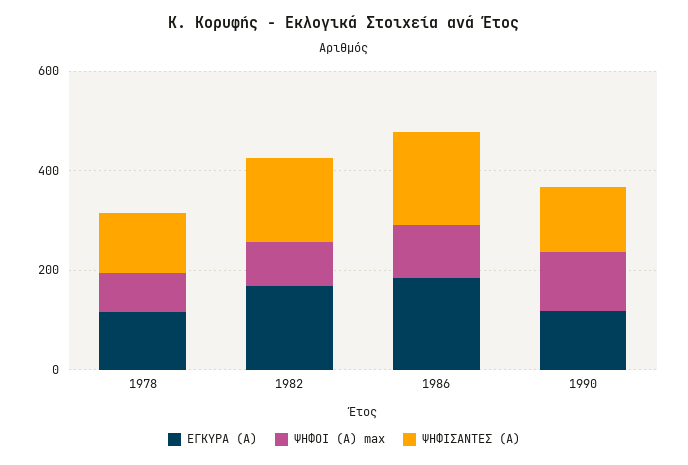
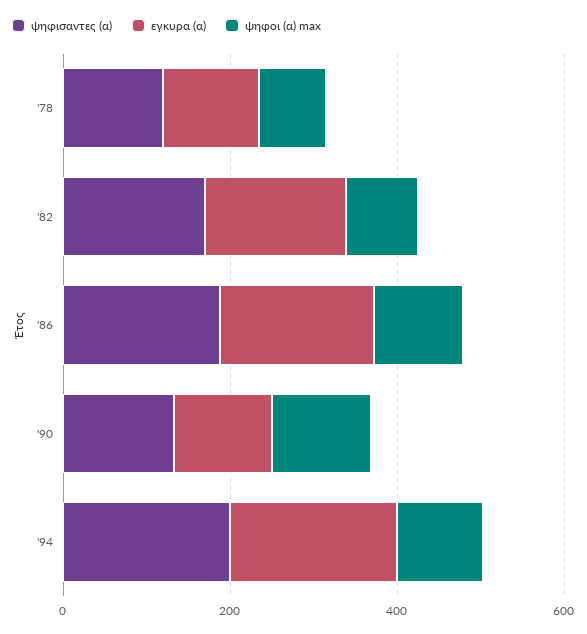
ΨΗΦΙΣΑΝΤΕΣ (Α), '94: none -> 200
ΕΓΚΥΡΑ (Α), '94: none -> 200
ΨΗΦΟΙ (Α) max, '94: none -> 100

